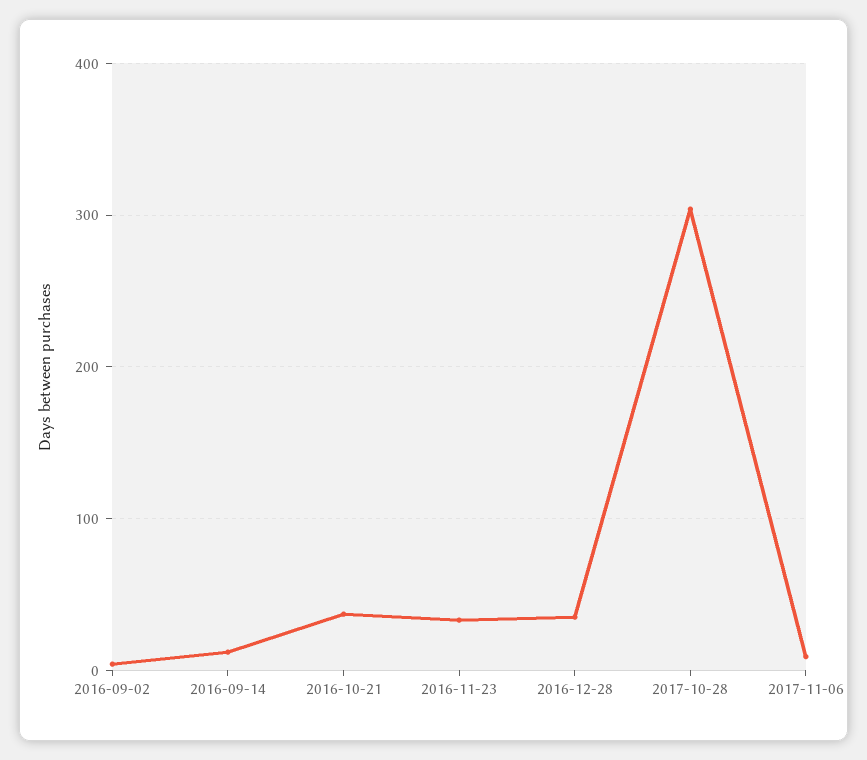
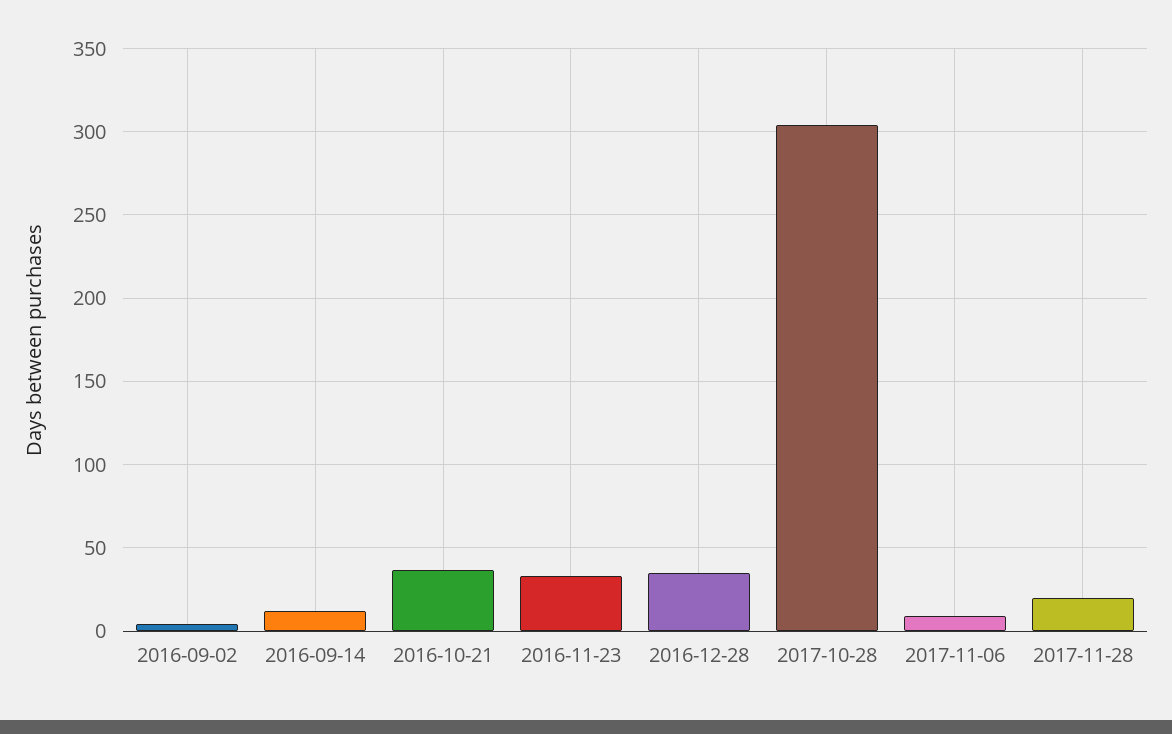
2017-11-28: none -> 20

